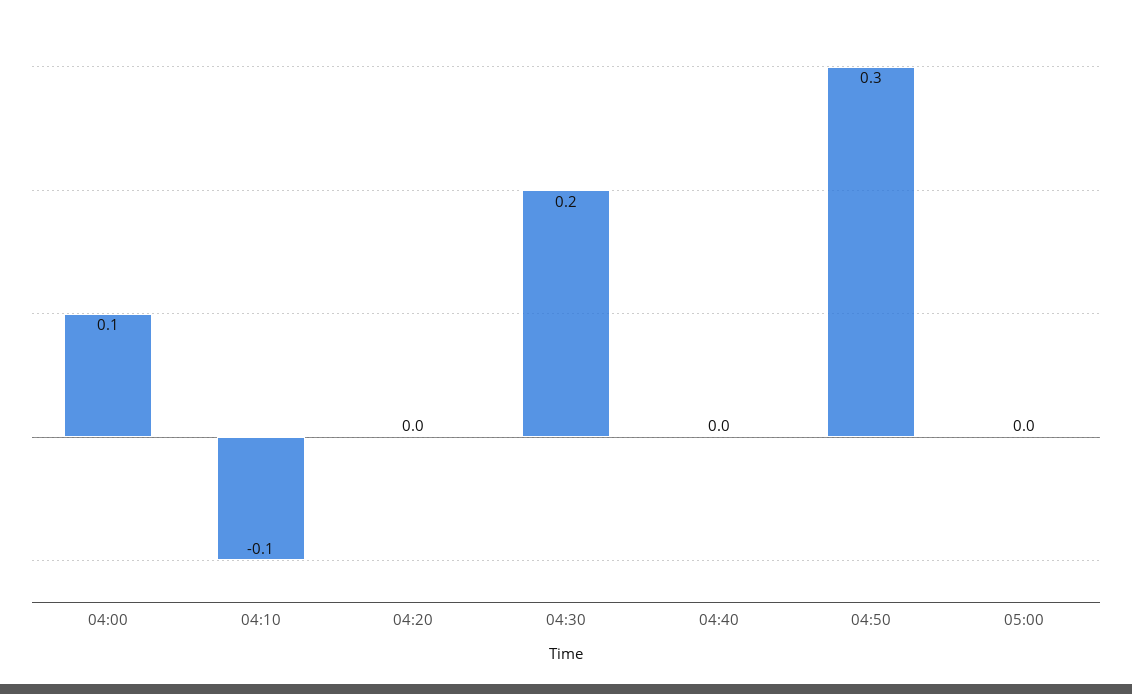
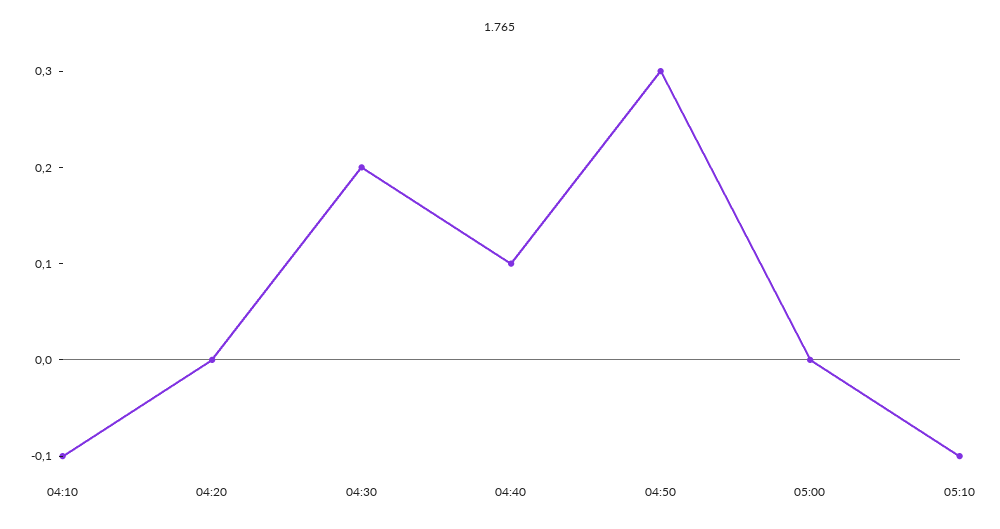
04:00: 0.1 -> none
04:40: 0 -> 0.1
05:10: none -> -0.1

